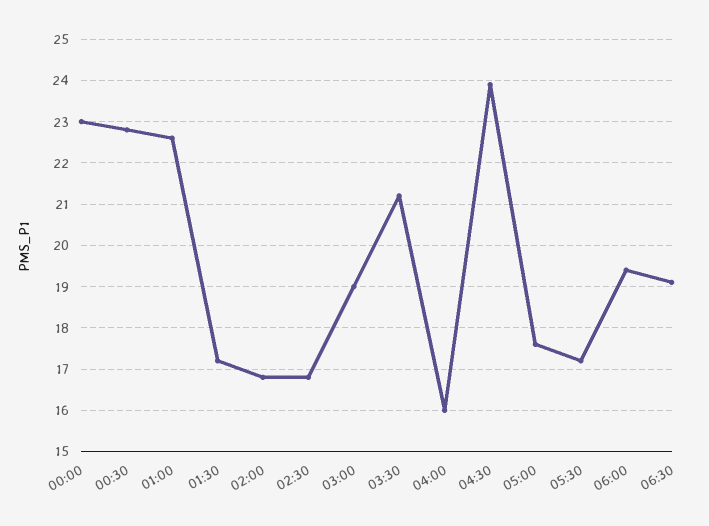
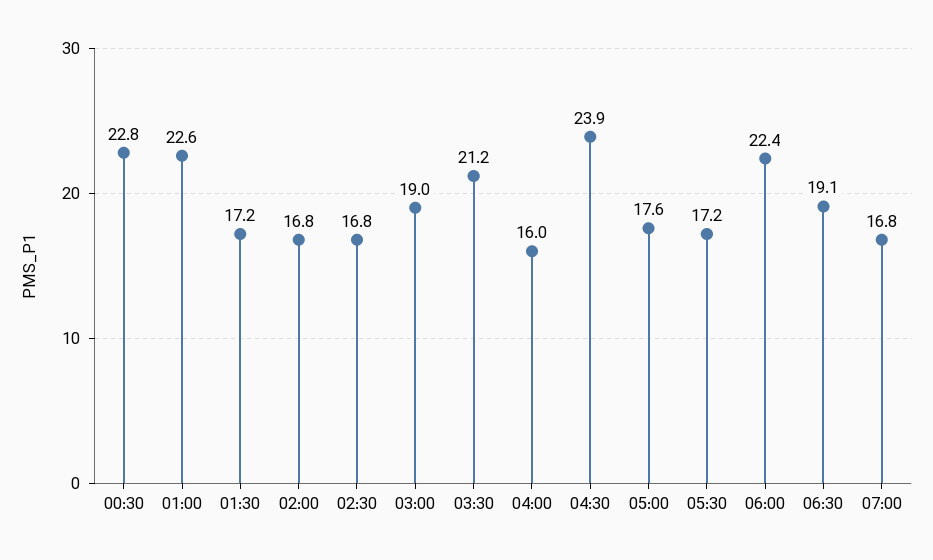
00:00: 23 -> none
06:00: 19.5 -> 22.4
07:00: none -> 16.8

